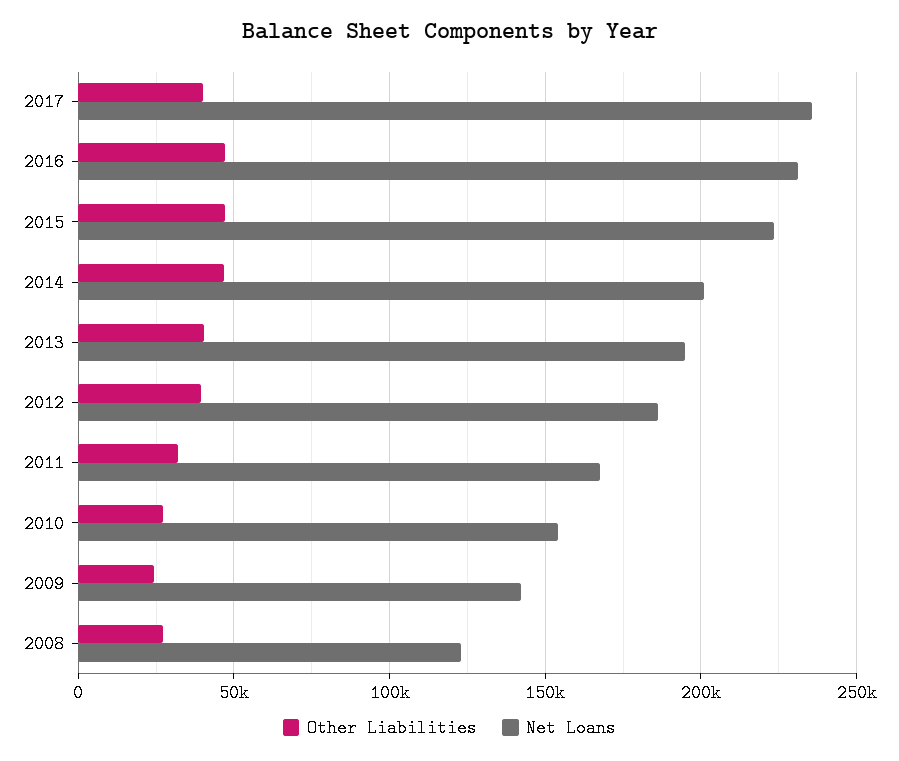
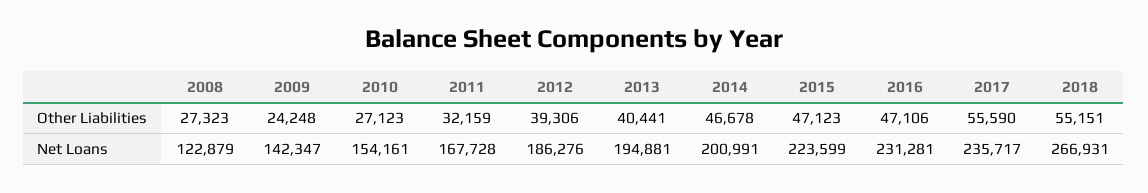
Other Liabilities, 2017: 40000 -> 55590
Other Liabilities, 2018: none -> 55151
Net Loans, 2018: none -> 266931

